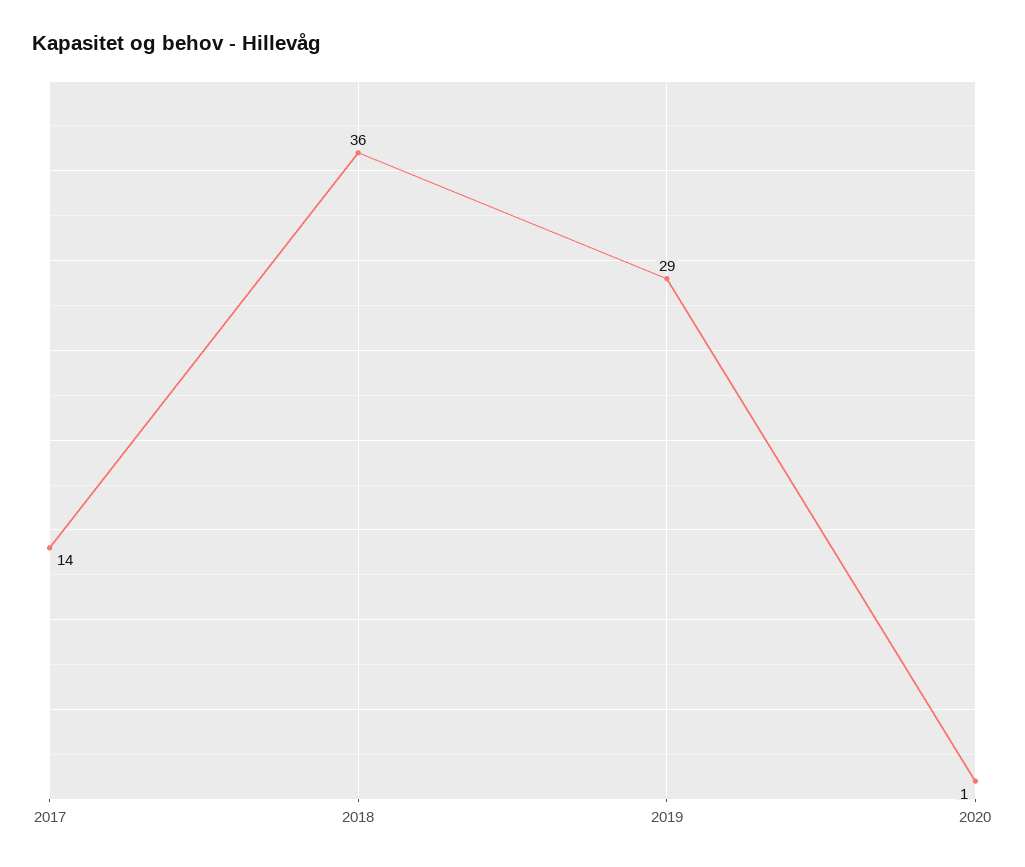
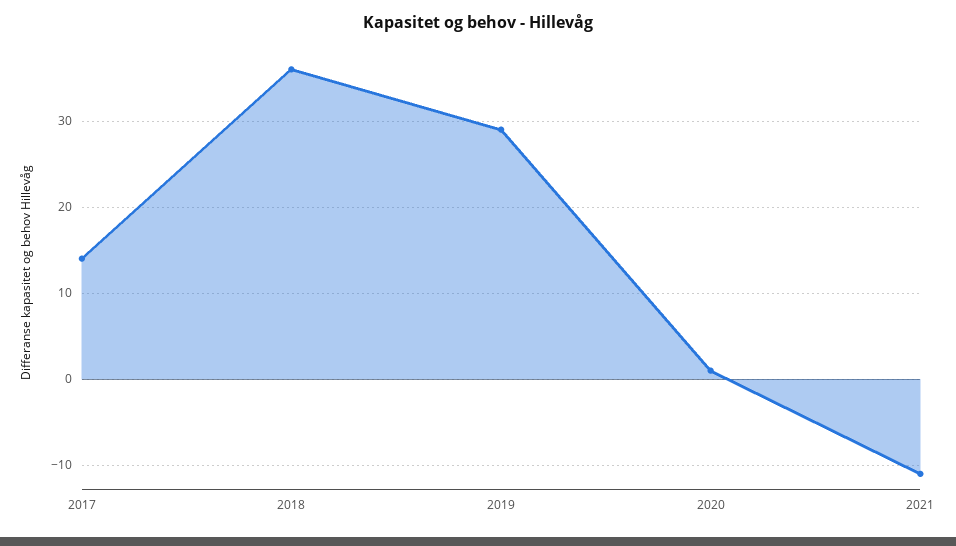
2021: none -> -11

